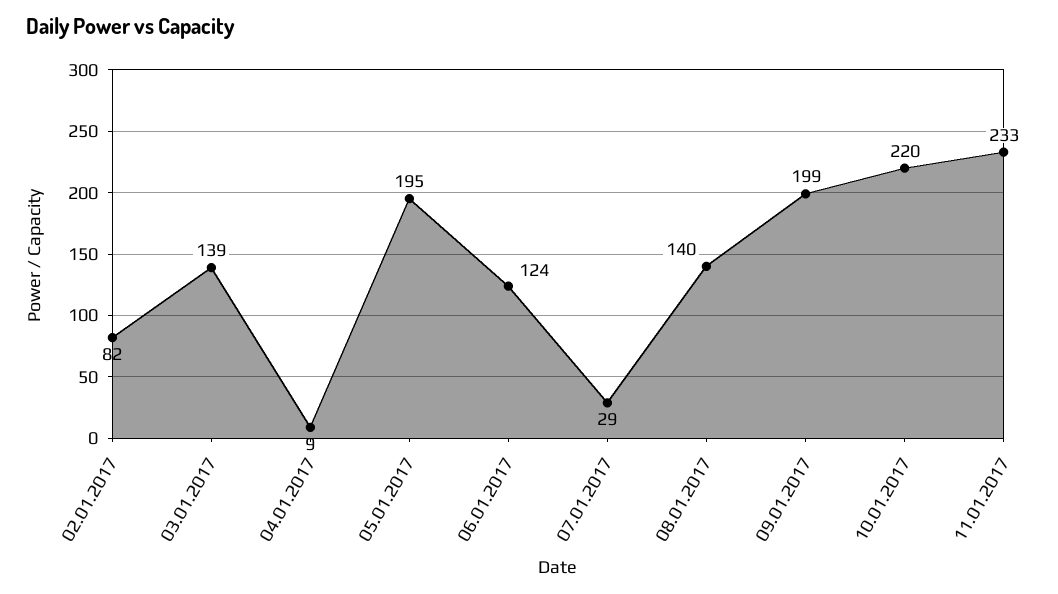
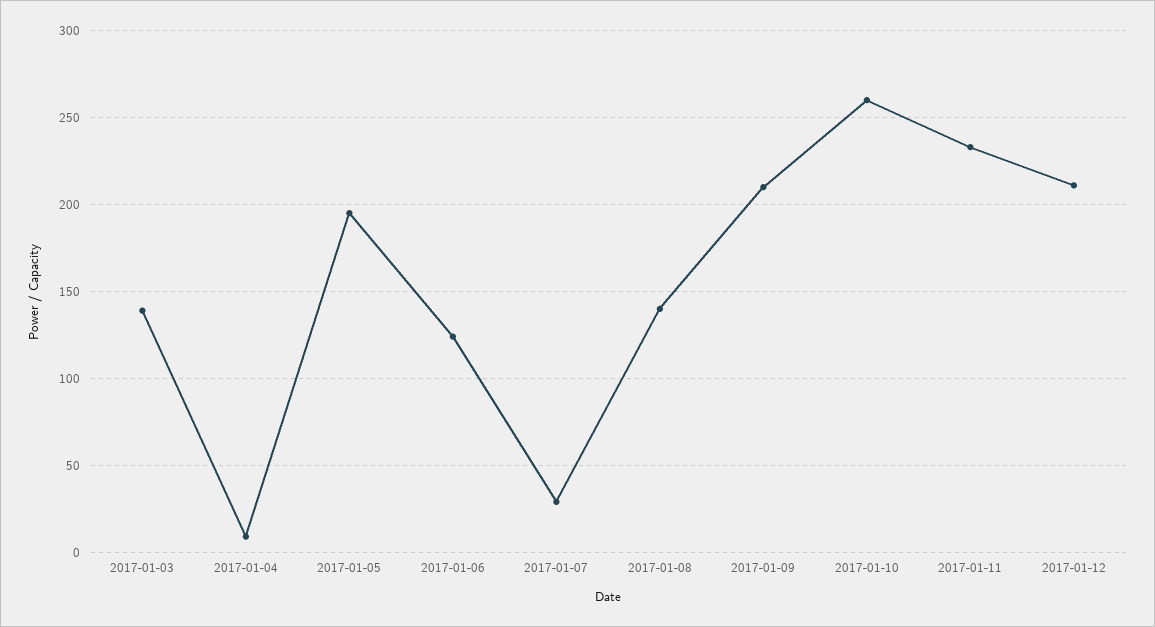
02.01.2017: 82 -> none
09.01.2017: 199 -> 210
10.01.2017: 220 -> 260
2017-01-12: none -> 210

